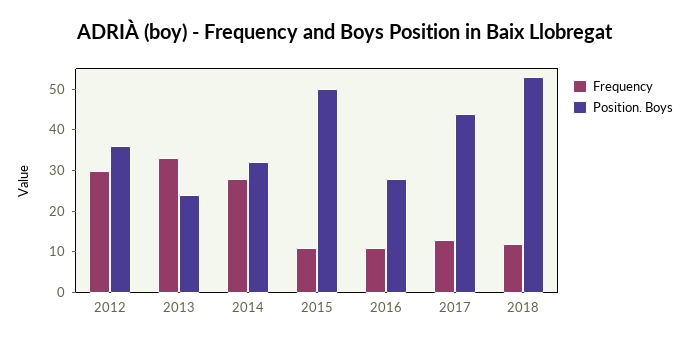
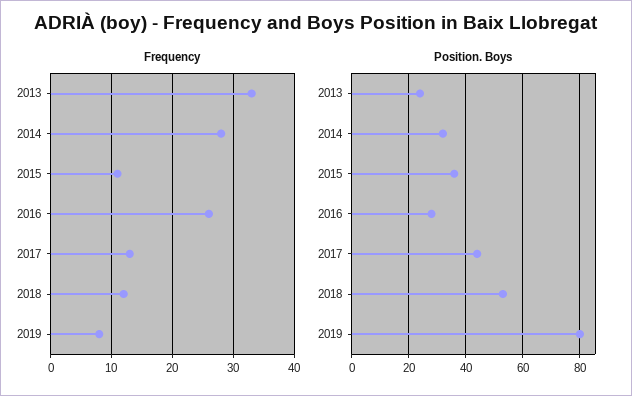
Frequency, 2012: 30 -> none
Position. Boys, 2012: 35 -> none
Position. Boys, 2015: 50 -> 35
Frequency, 2016: 10 -> 26
Frequency, 2019: none -> 8
Position. Boys, 2019: none -> 80

